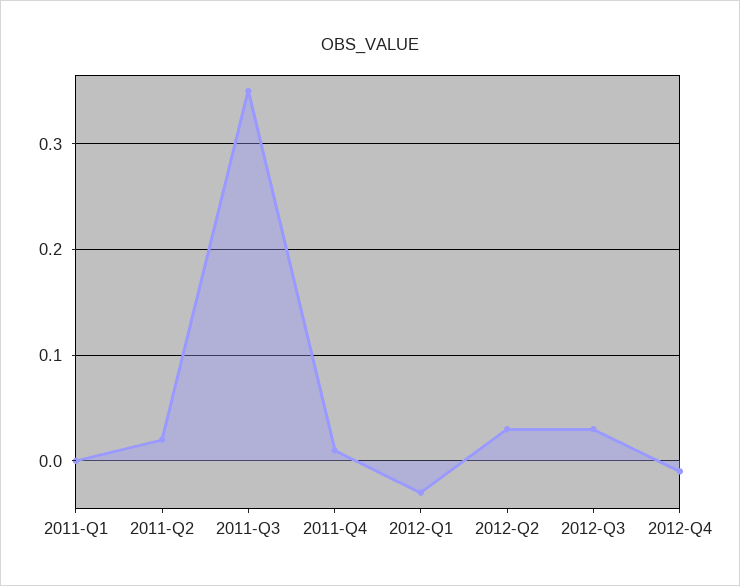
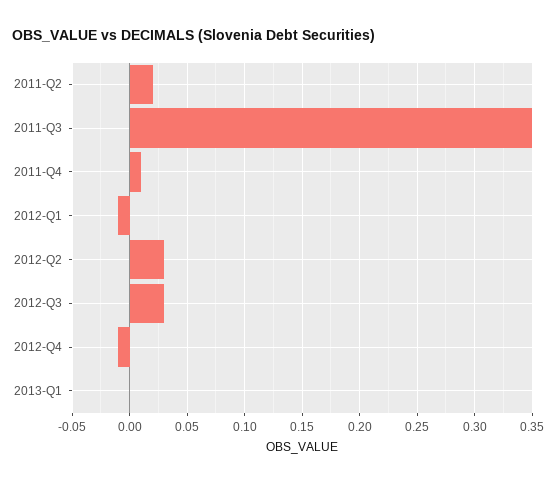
2011-Q1: 0 -> none
2012-Q1: -0.03 -> -0.01
2013-Q1: none -> 0

